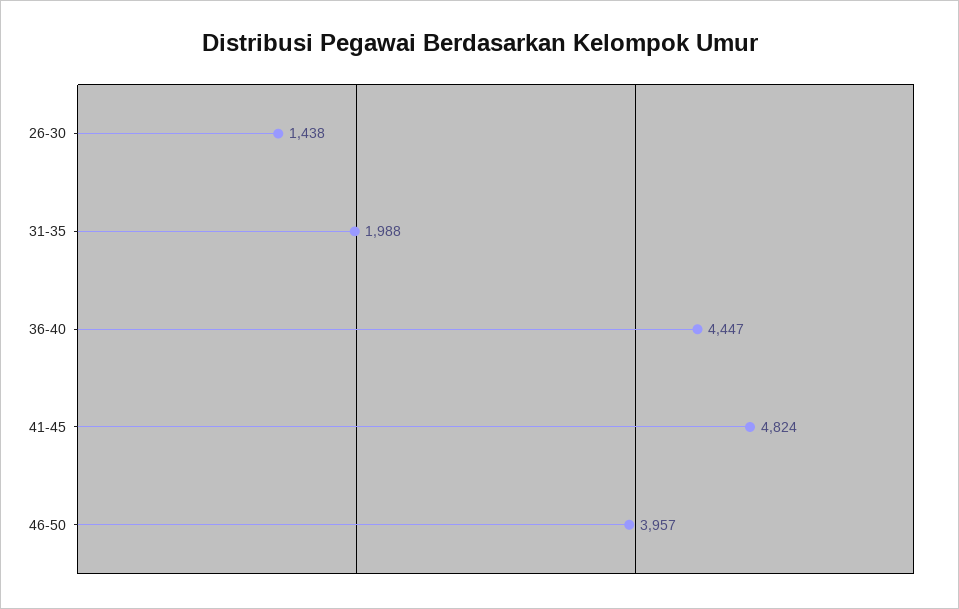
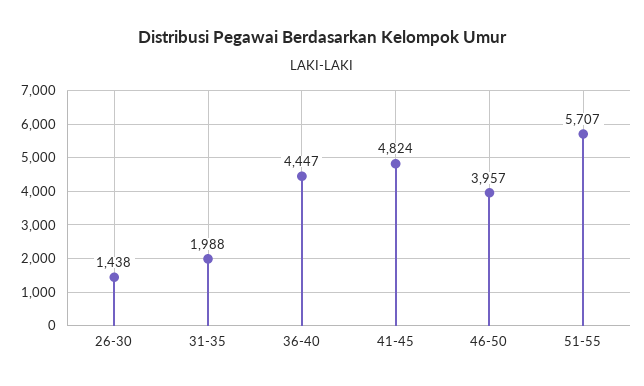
51-55: none -> 5707

